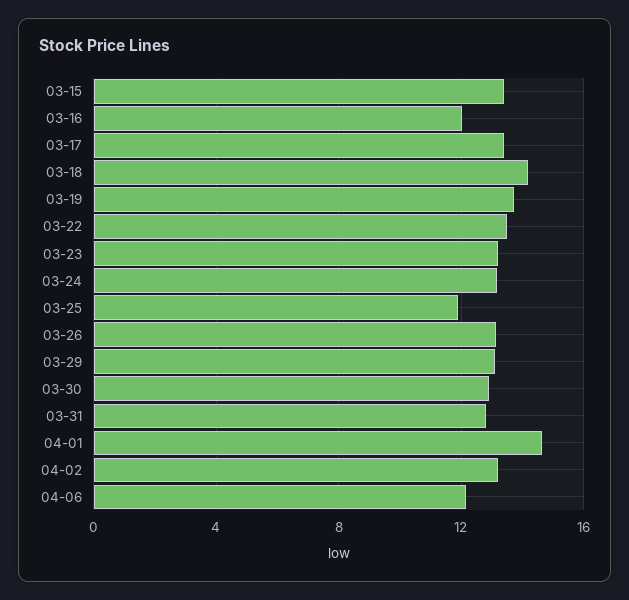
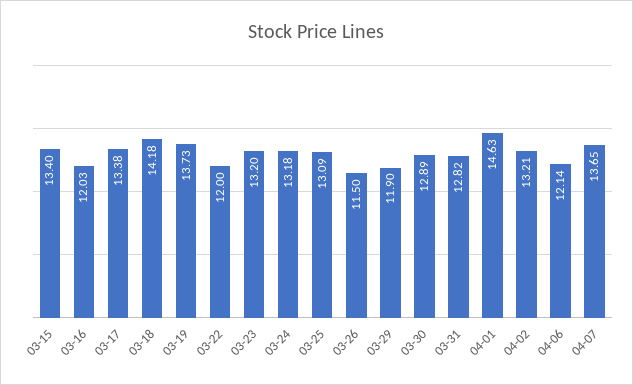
03-22: 13.5 -> 12
03-25: 12 -> 13.09
03-26: 13 -> 11.5
03-29: 13 -> 11.9
04-07: none -> 13.65

